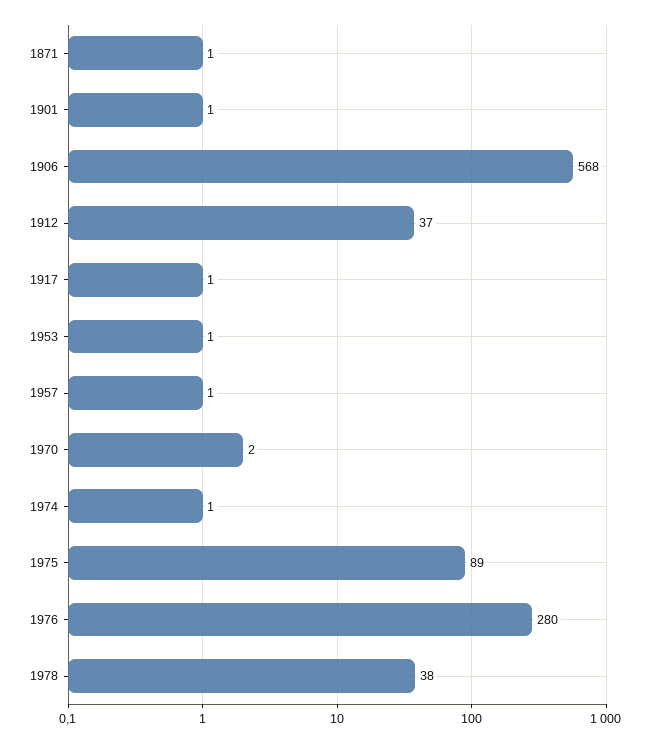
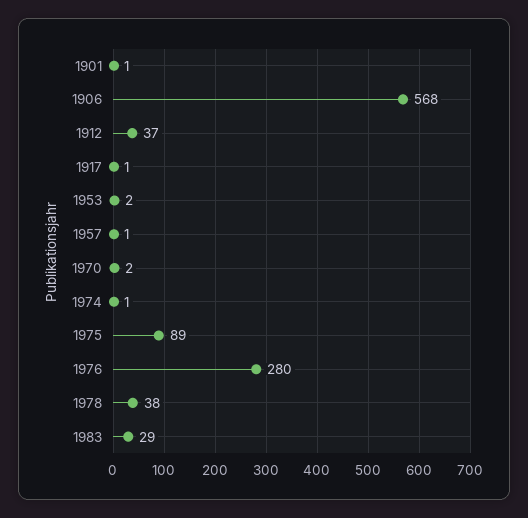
1871: 1 -> none
1953: 1 -> 2
1983: none -> 29

